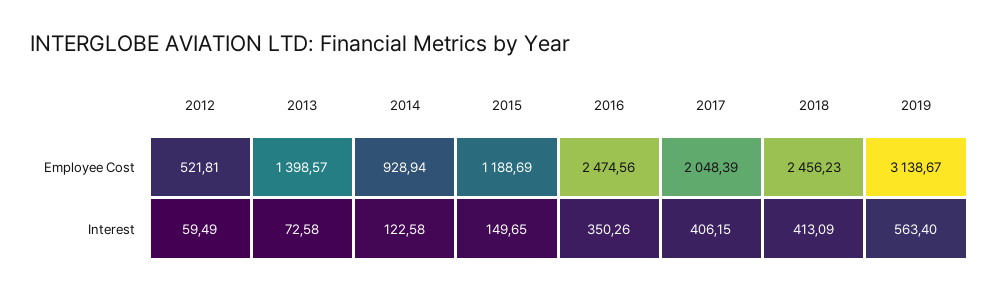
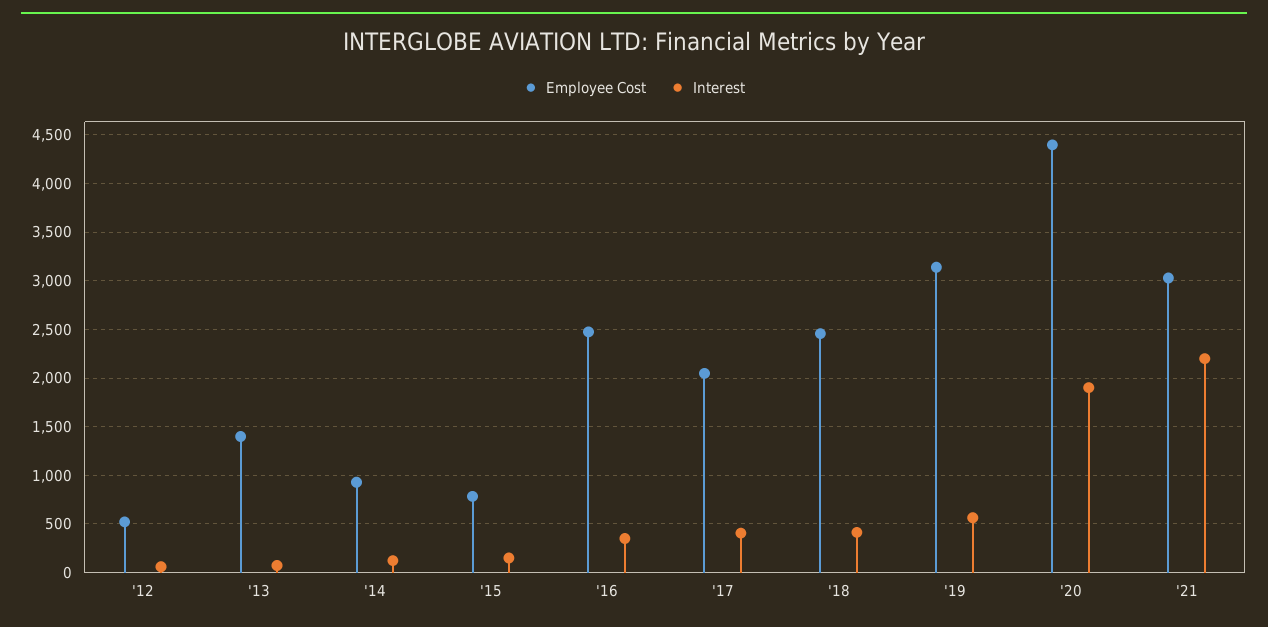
Employee Cost, 2015: 1188.69 -> 800
Employee Cost, '20: none -> 4400
Interest, '20: none -> 1900
Employee Cost, '21: none -> 3000
Interest, '21: none -> 2200

